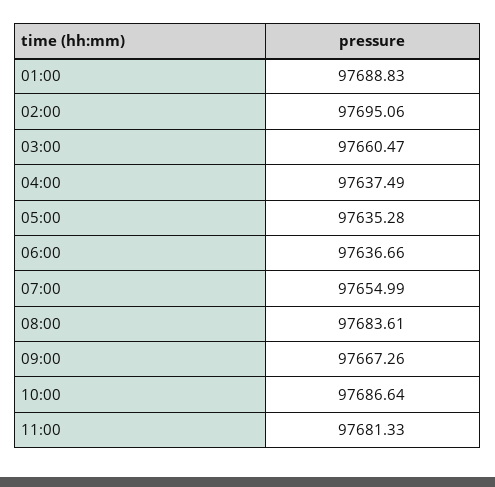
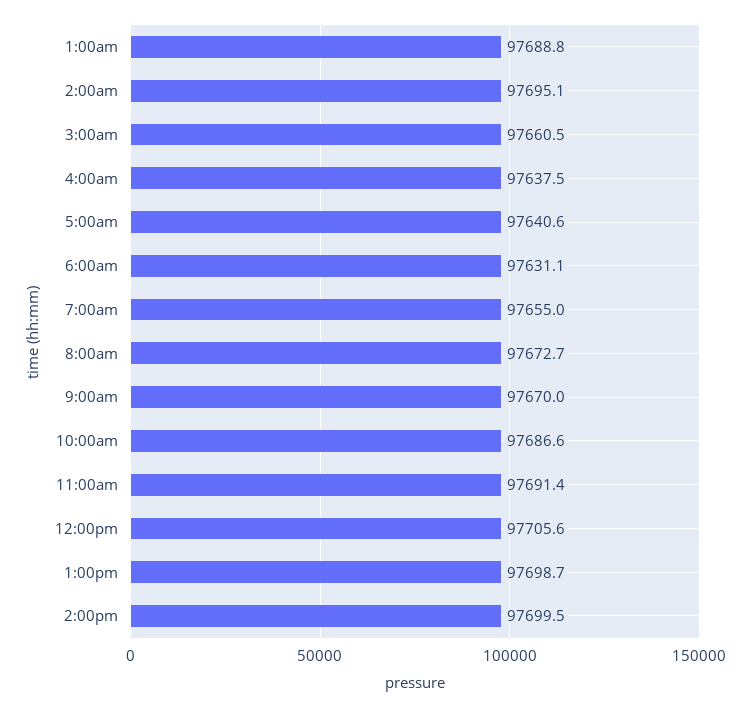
05:00: 97635.28 -> 97640.6
06:00: 97636.66 -> 97631.1
08:00: 97683.61 -> 97672.7
09:00: 97667.26 -> 97670
11:00: 97681.33 -> 97691.4
12:00pm: none -> 97705.6
1:00pm: none -> 97698.7
2:00pm: none -> 97699.5

